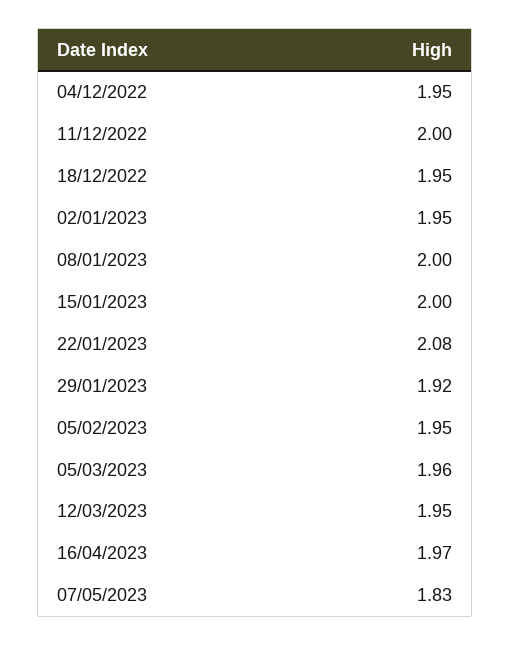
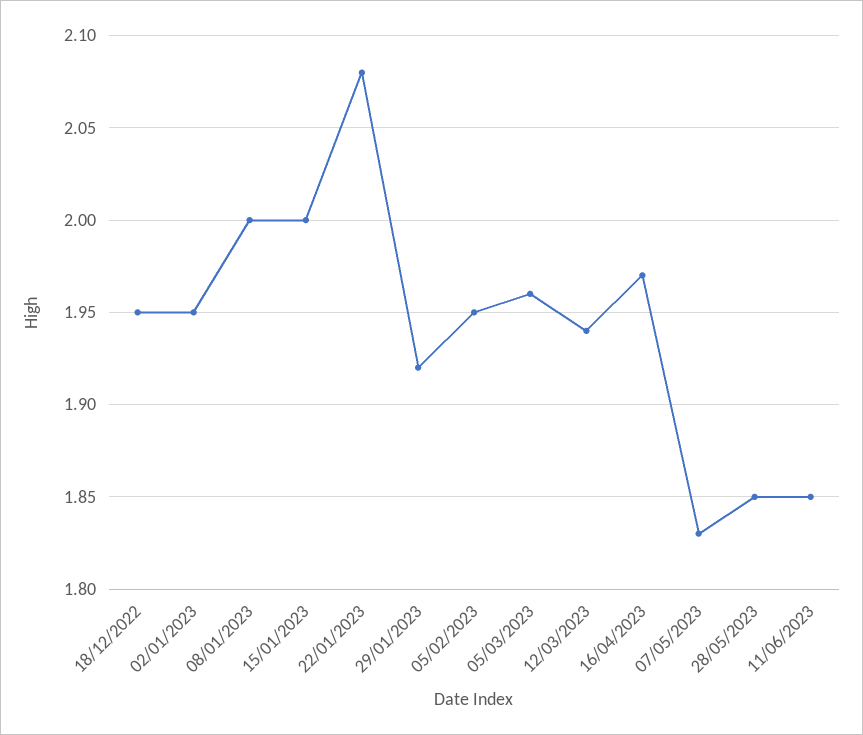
04/12/2022: 1.95 -> none
11/12/2022: 2 -> none
12/03/2023: 1.95 -> 1.94
28/05/2023: none -> 1.85
11/06/2023: none -> 1.85

